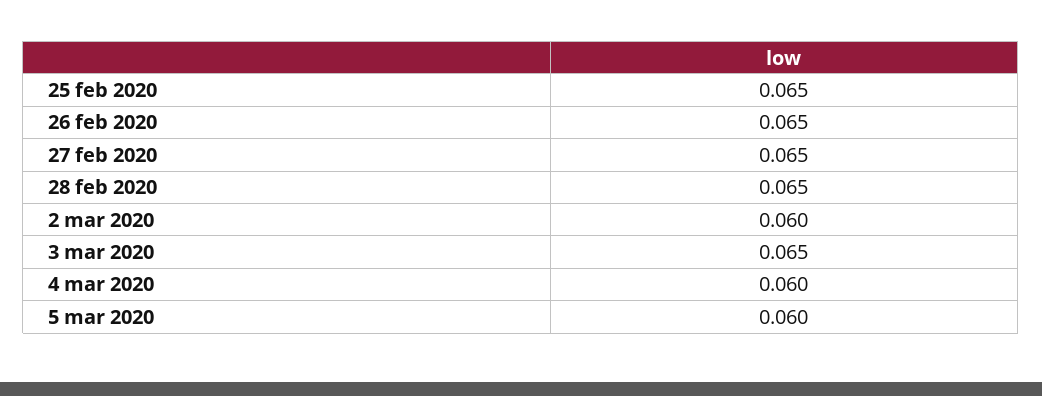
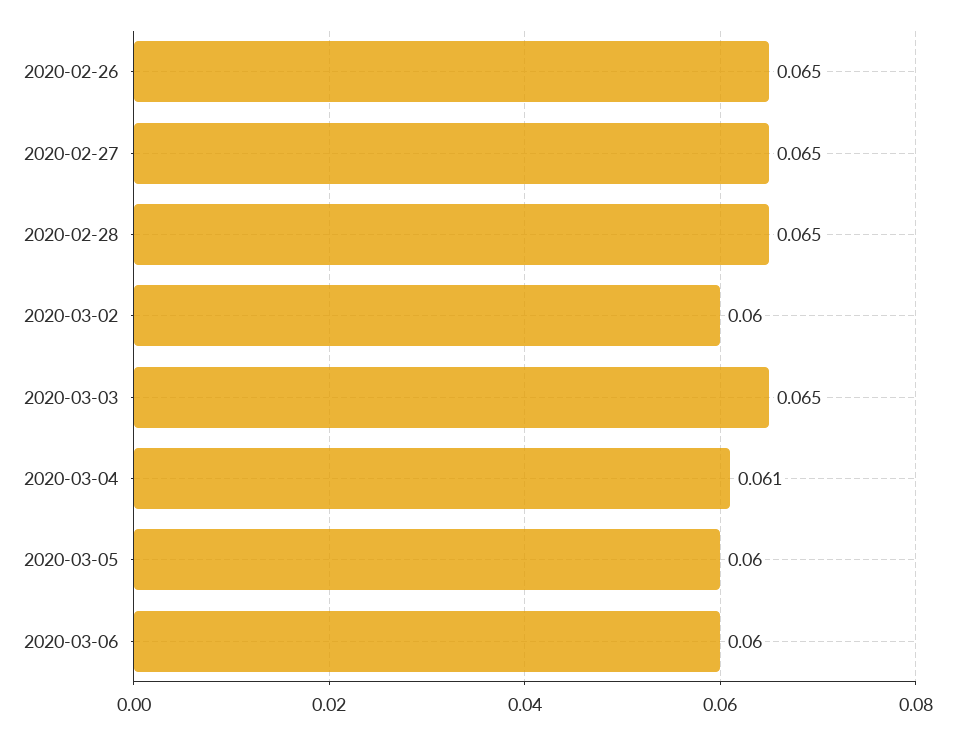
25 feb 2020: 0.065 -> none
4 mar 2020: 0.06 -> 0.061
2020-03-06: none -> 0.06

